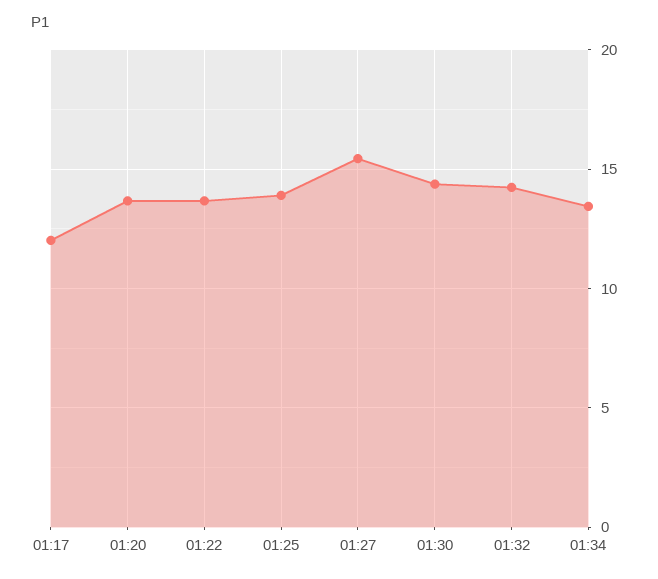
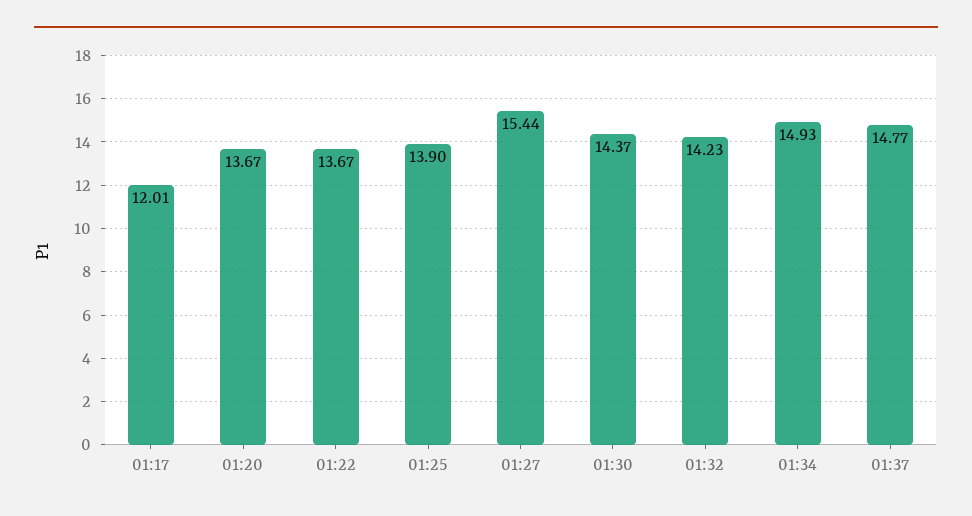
01:34: 13.5 -> 14.93
01:37: none -> 14.77

